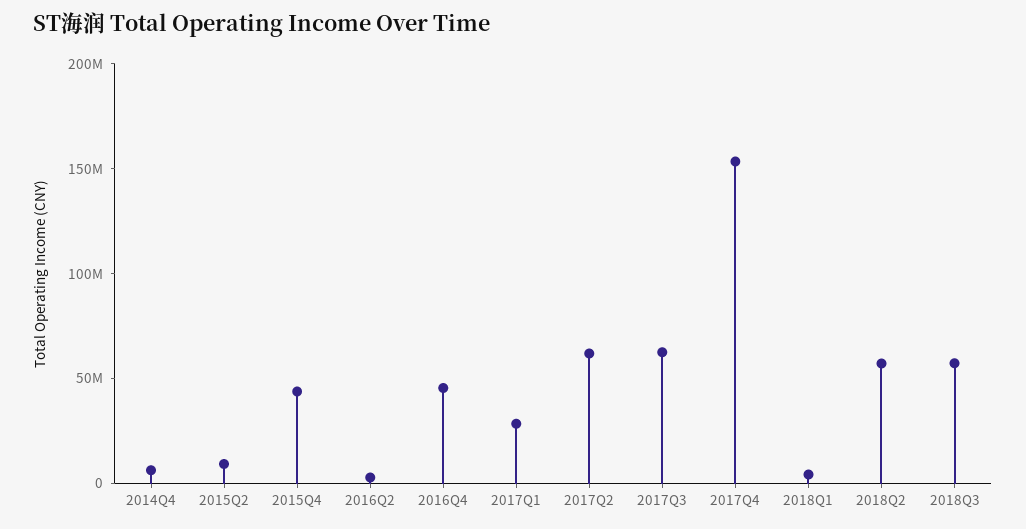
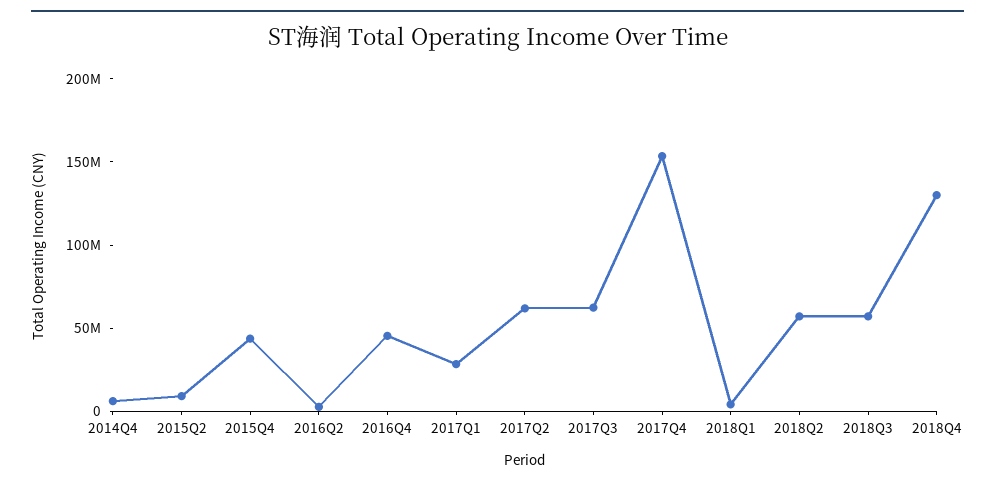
2018Q4: none -> 130000000

